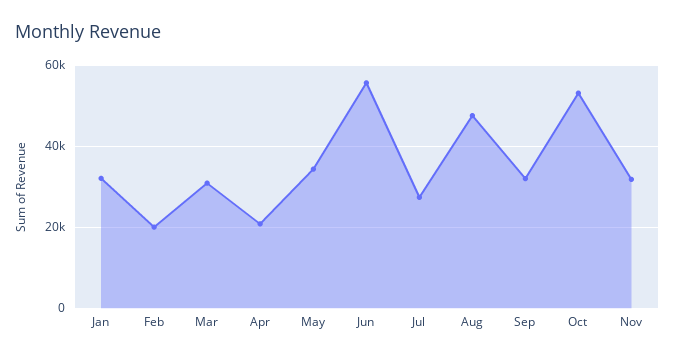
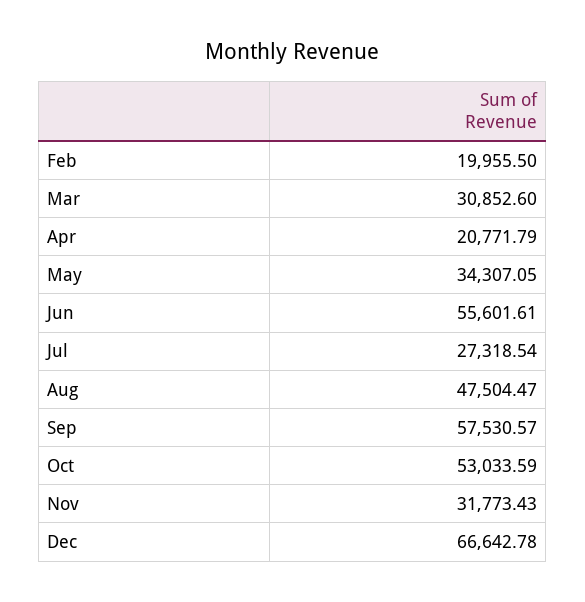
Jan: 32000 -> none
Sep: 32000 -> 57530.57
Dec: none -> 66642.78

